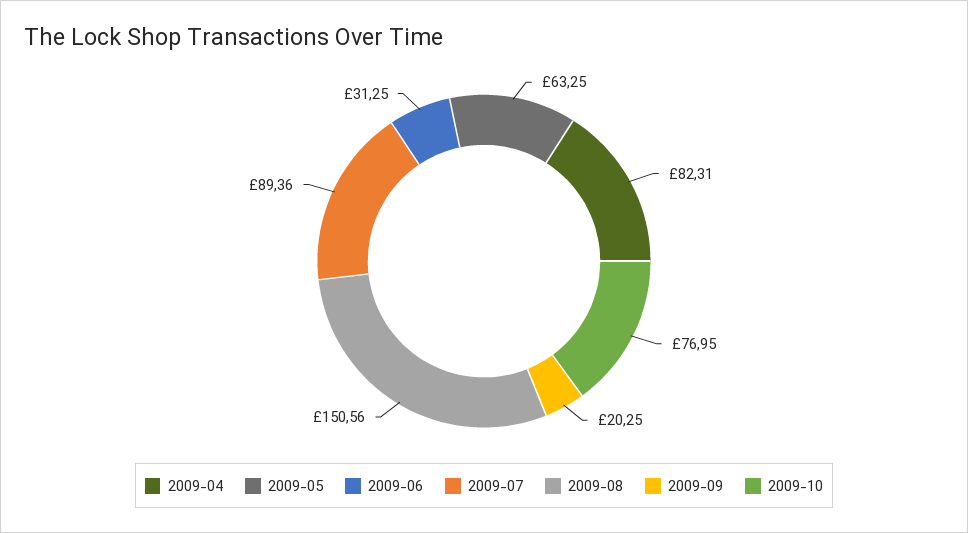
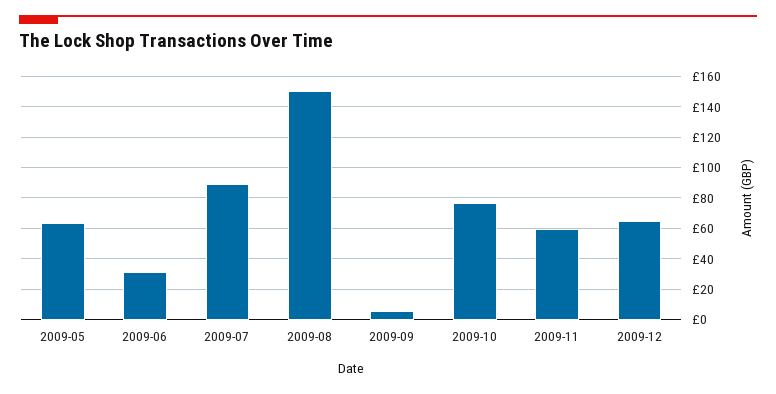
2009-04: 82.31 -> none
2009-09: 20.25 -> 5
2009-11: none -> 60
2009-12: none -> 65

